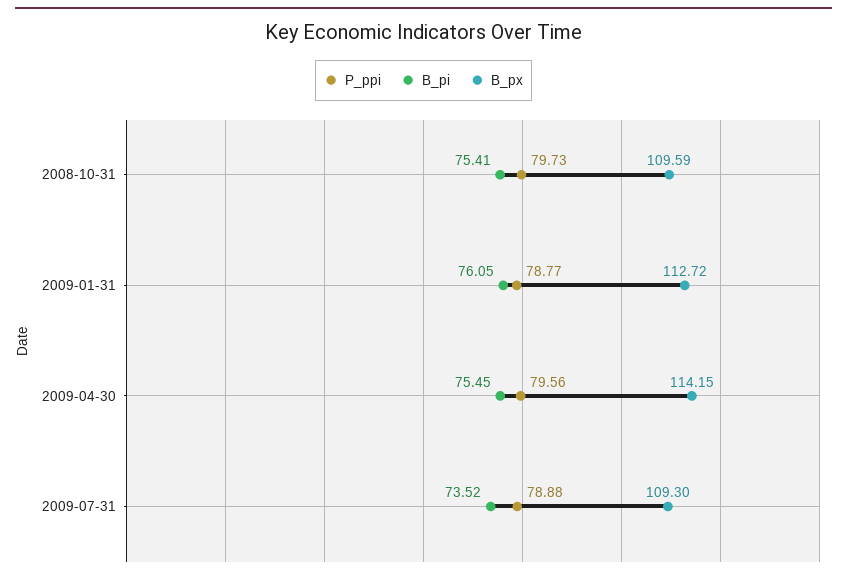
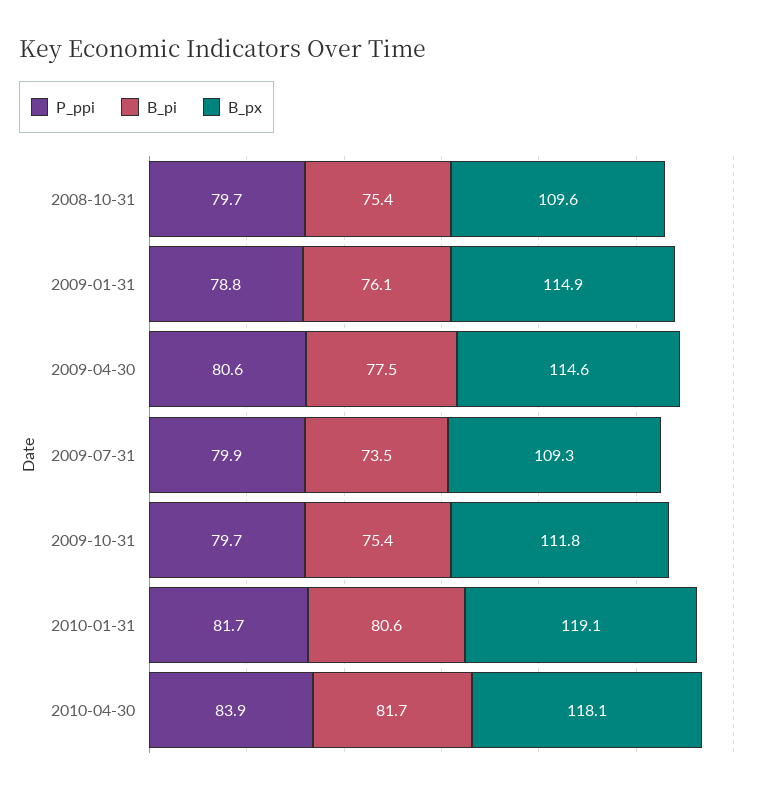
B_px, 2009-01-31: 112.72 -> 114.9
P_ppi, 2009-04-30: 79.56 -> 80.6
B_pi, 2009-04-30: 75.45 -> 77.5
B_px, 2009-04-30: 114.15 -> 114.6
P_ppi, 2009-07-31: 78.88 -> 79.9
P_ppi, 2009-10-31: none -> 79.7
B_pi, 2009-10-31: none -> 75.4
B_px, 2009-10-31: none -> 111.8
P_ppi, 2010-01-31: none -> 81.7
B_pi, 2010-01-31: none -> 80.6
B_px, 2010-01-31: none -> 119.1
P_ppi, 2010-04-30: none -> 83.9
B_pi, 2010-04-30: none -> 81.7
B_px, 2010-04-30: none -> 118.1

